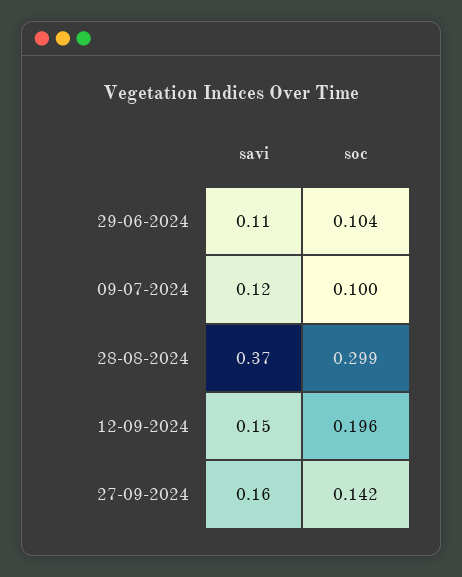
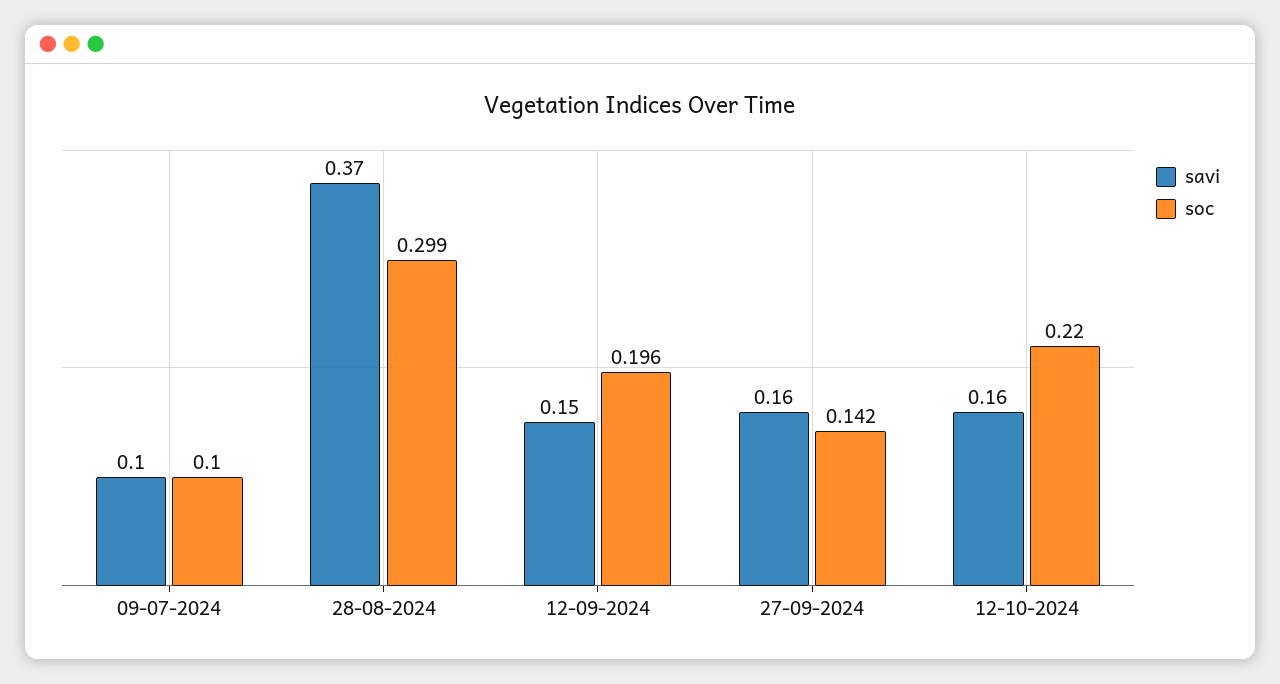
savi, 29-06-2024: 0.11 -> none
soc, 29-06-2024: 0.104 -> none
savi, 09-07-2024: 0.12 -> 0.1
savi, 12-10-2024: none -> 0.16
soc, 12-10-2024: none -> 0.22

